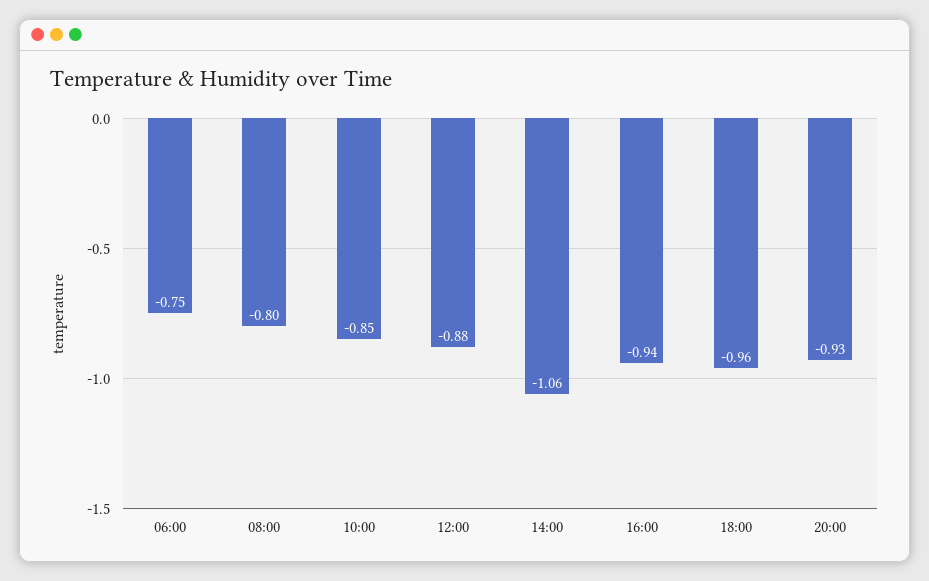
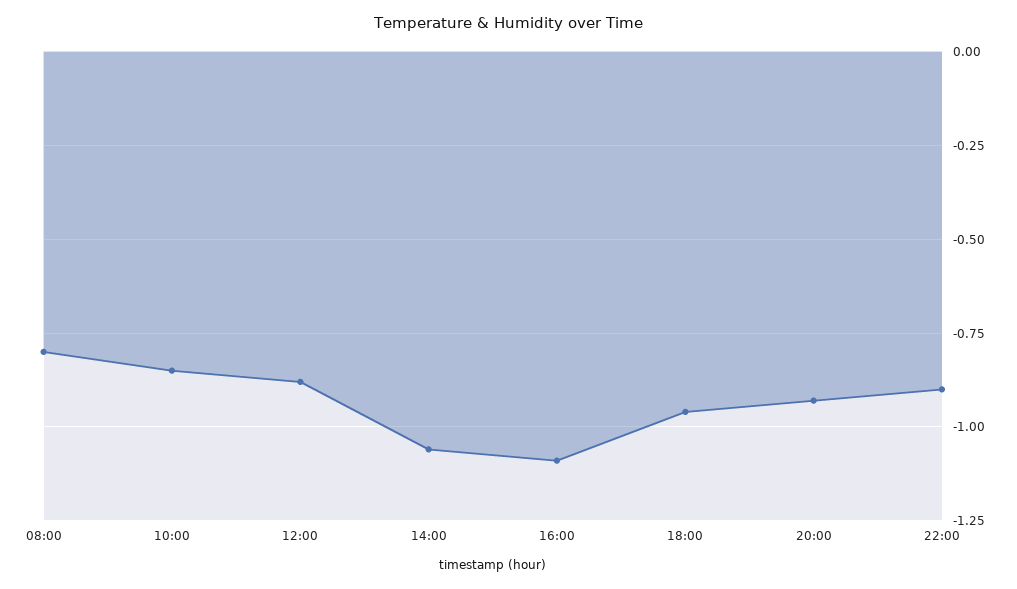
06:00: -0.75 -> none
16:00: -0.94 -> -1.1
22:00: none -> -0.9

